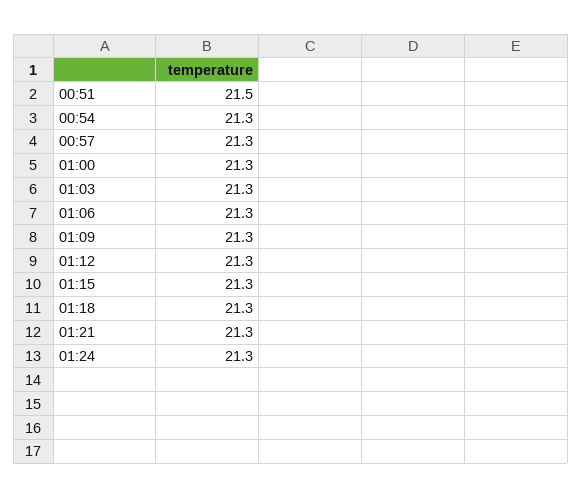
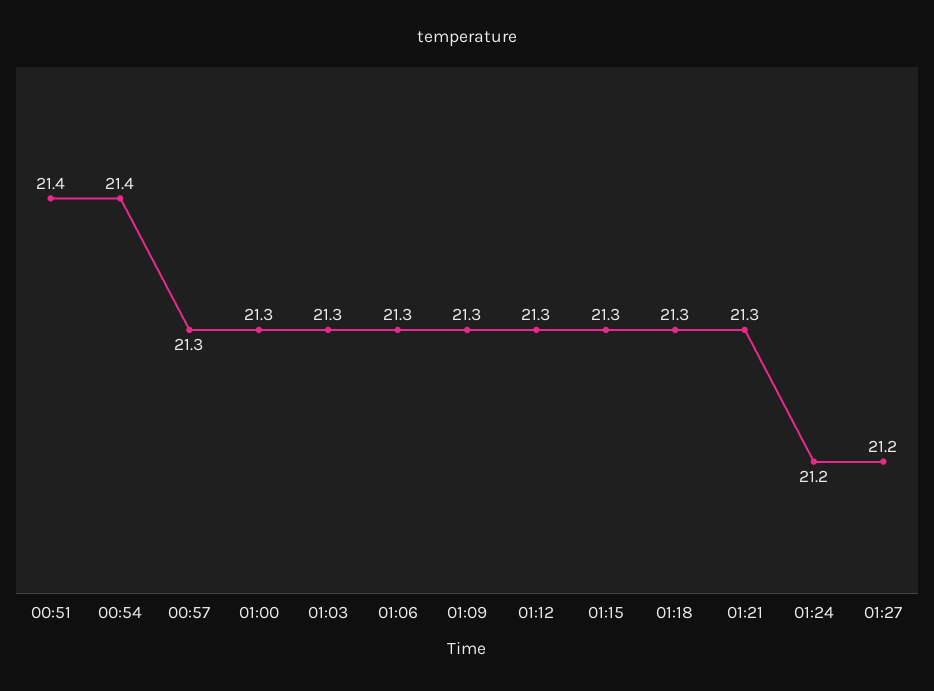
00:51: 21.5 -> 21.4
00:54: 21.3 -> 21.4
01:24: 21.3 -> 21.2
01:27: none -> 21.2

